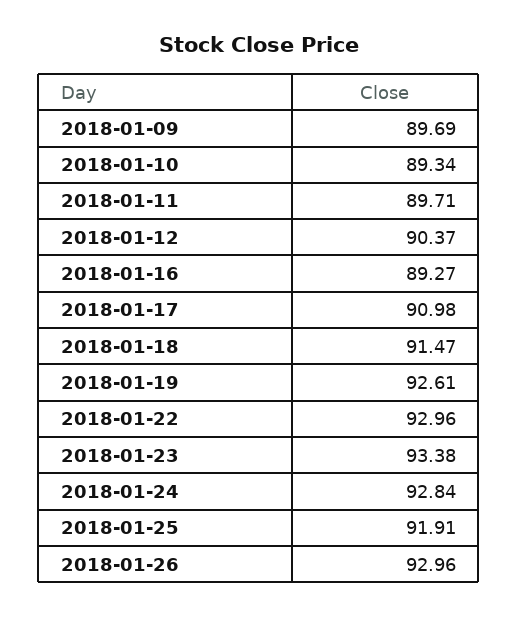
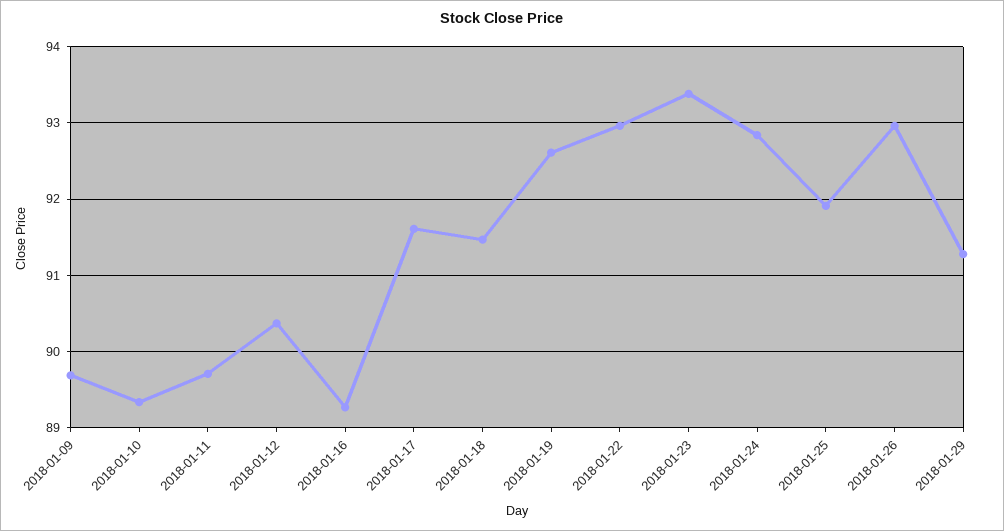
2018-01-17: 90.98 -> 91.6
2018-01-29: none -> 91.3

